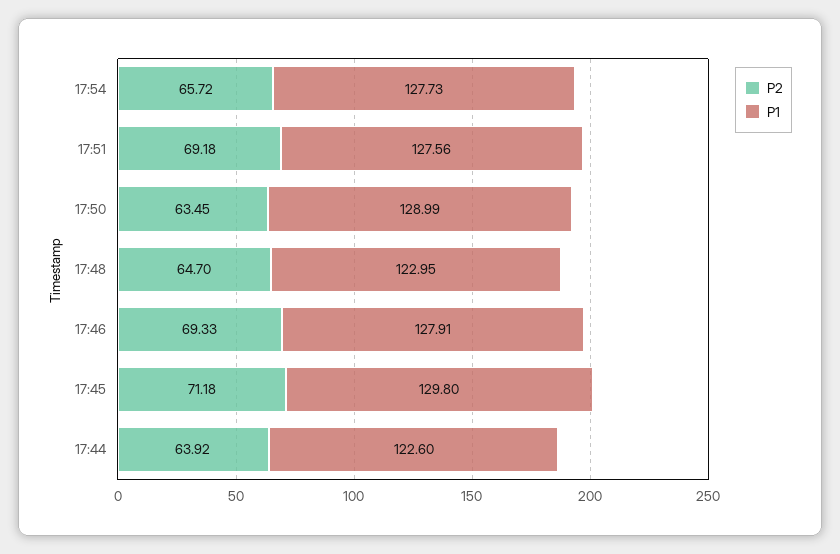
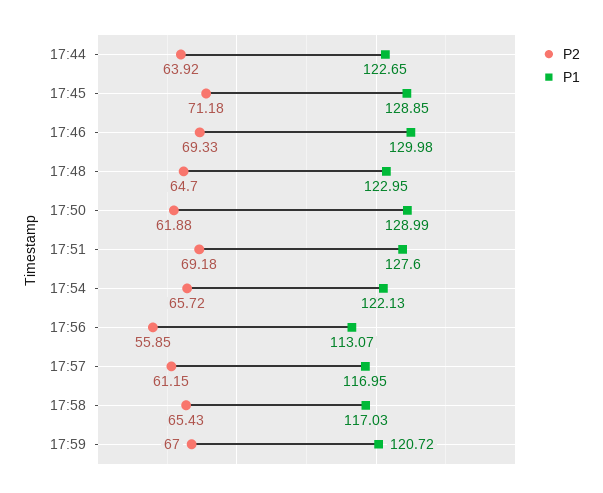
P1, 17:54: 127.73 -> 122.13
P1, 17:51: 127.56 -> 127.6
P2, 17:50: 63.45 -> 61.88
P1, 17:46: 127.91 -> 129.98
P1, 17:45: 129.8 -> 128.85
P1, 17:44: 122.6 -> 122.65
P2, 17:56: none -> 55.85
P1, 17:56: none -> 113.07
P2, 17:57: none -> 61.15
P1, 17:57: none -> 116.95
P2, 17:58: none -> 65.43
P1, 17:58: none -> 117.03
P2, 17:59: none -> 67
P1, 17:59: none -> 120.72

